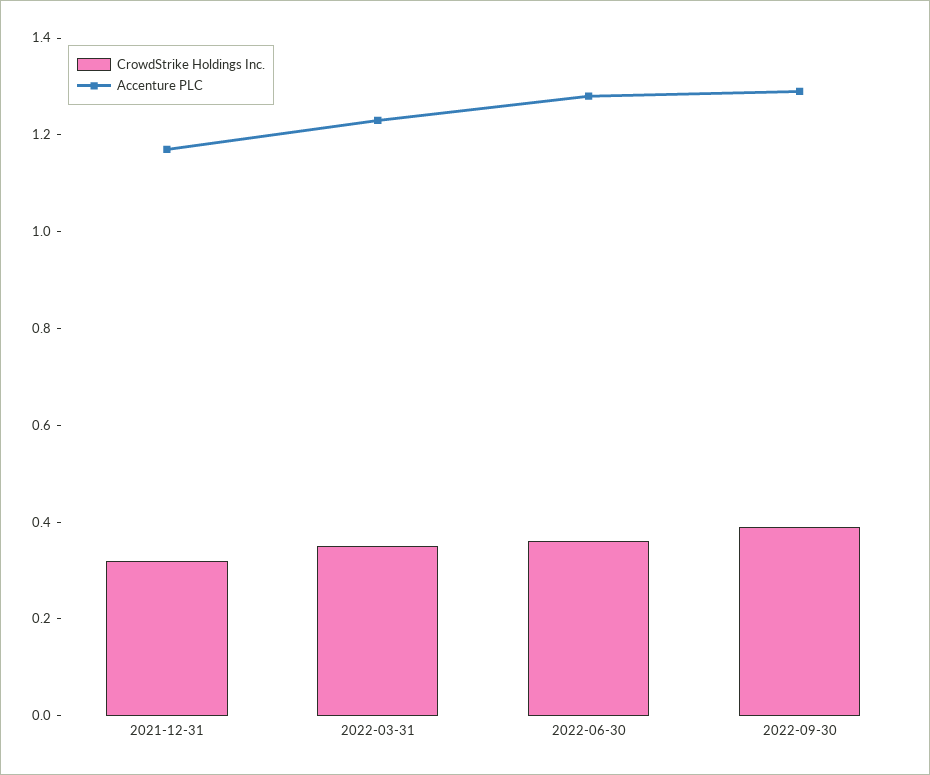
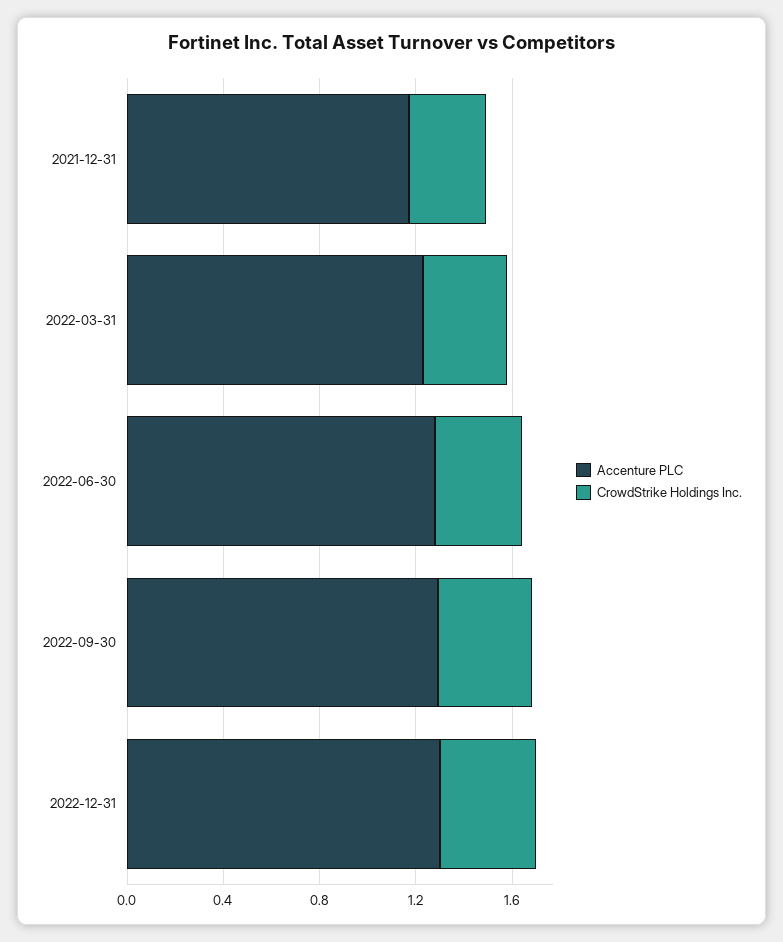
Accenture PLC, 2022-12-31: none -> 1.3
CrowdStrike Holdings Inc., 2022-12-31: none -> 0.4

